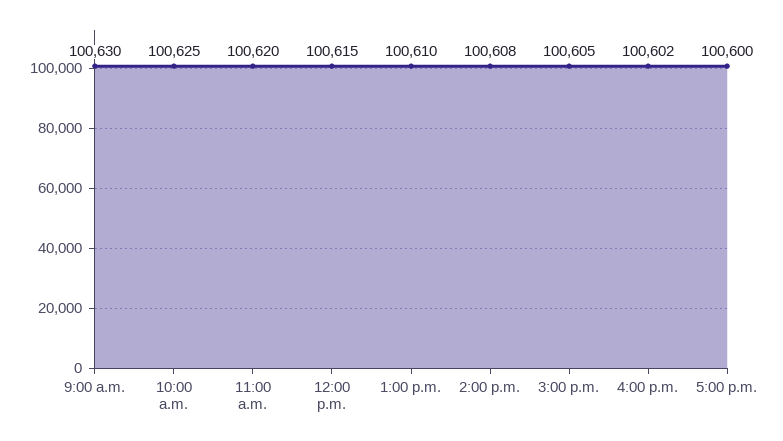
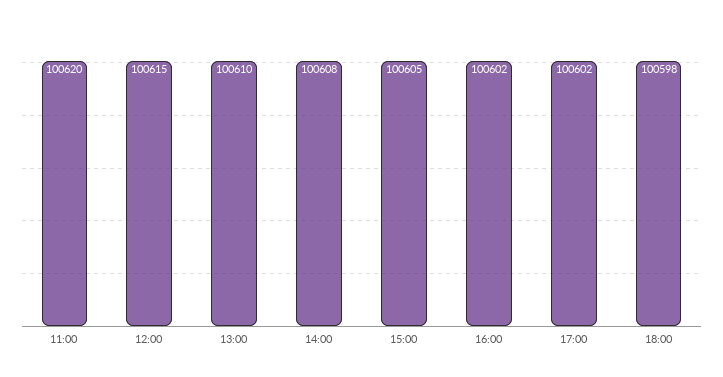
9:00 a.m.: 100630 -> none
10:00 a.m.: 100625 -> none
5:00 p.m.: 100600 -> 100602
18:00: none -> 100598

